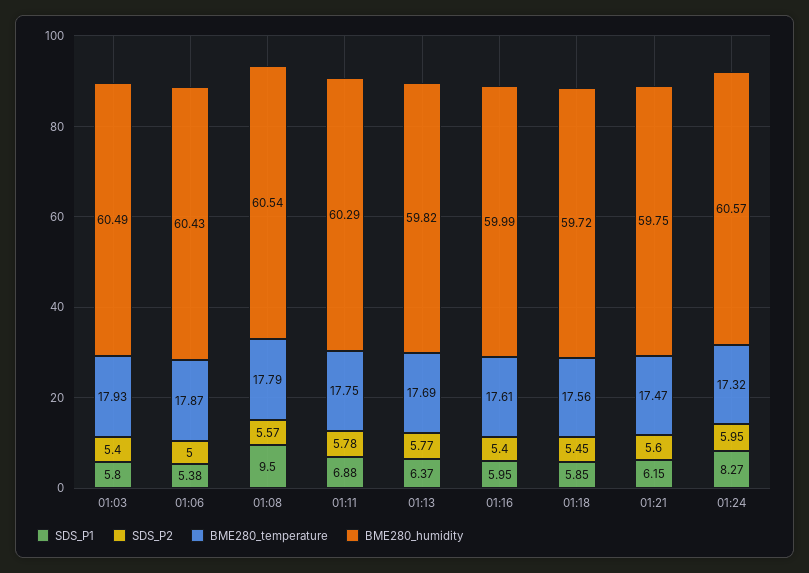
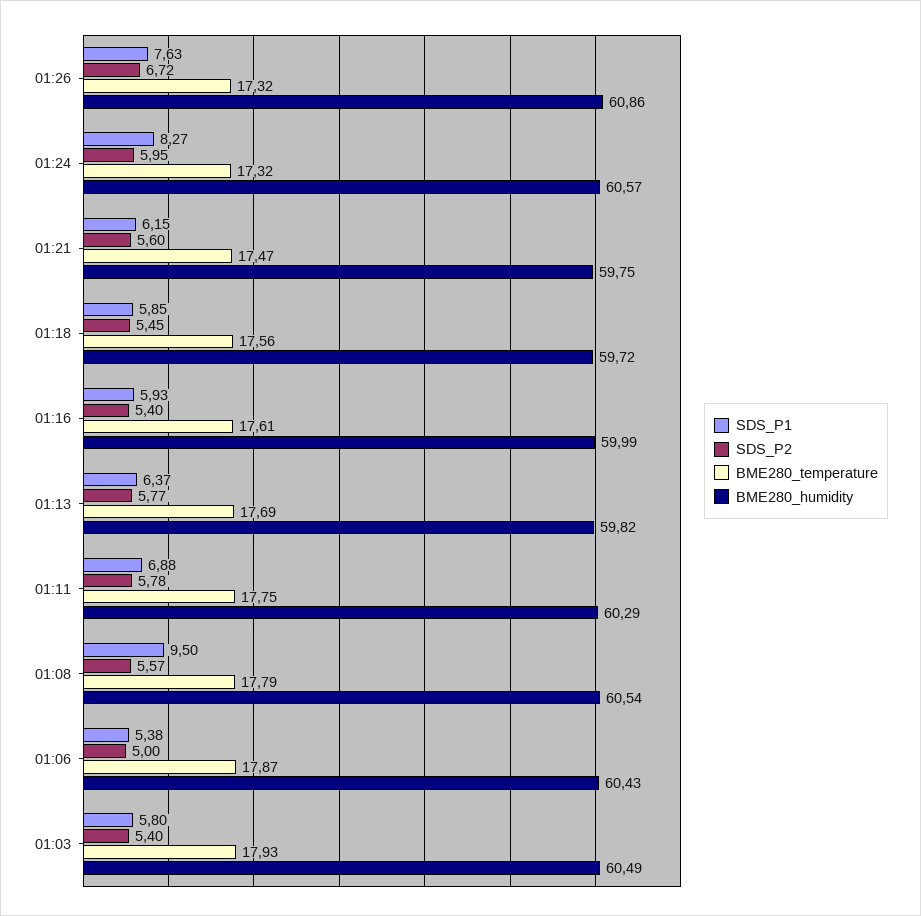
SDS_P1, 01:16: 5.95 -> 5.93
SDS_P1, 01:26: none -> 7.63
SDS_P2, 01:26: none -> 6.72
BME280_temperature, 01:26: none -> 17.32
BME280_humidity, 01:26: none -> 60.86

